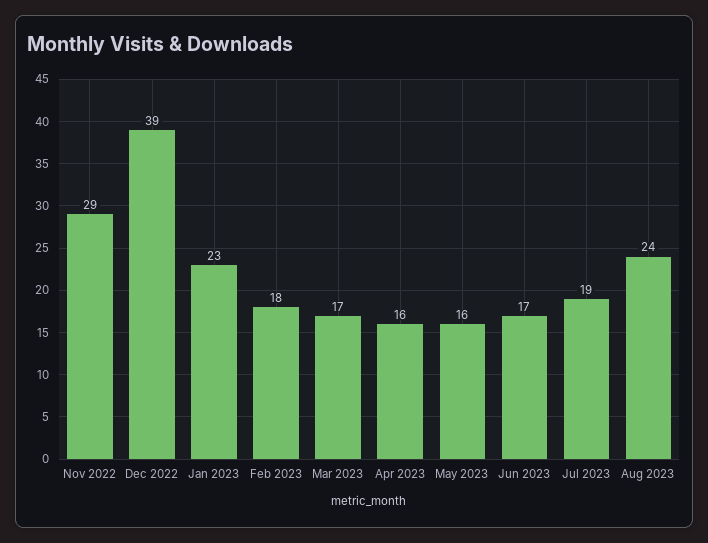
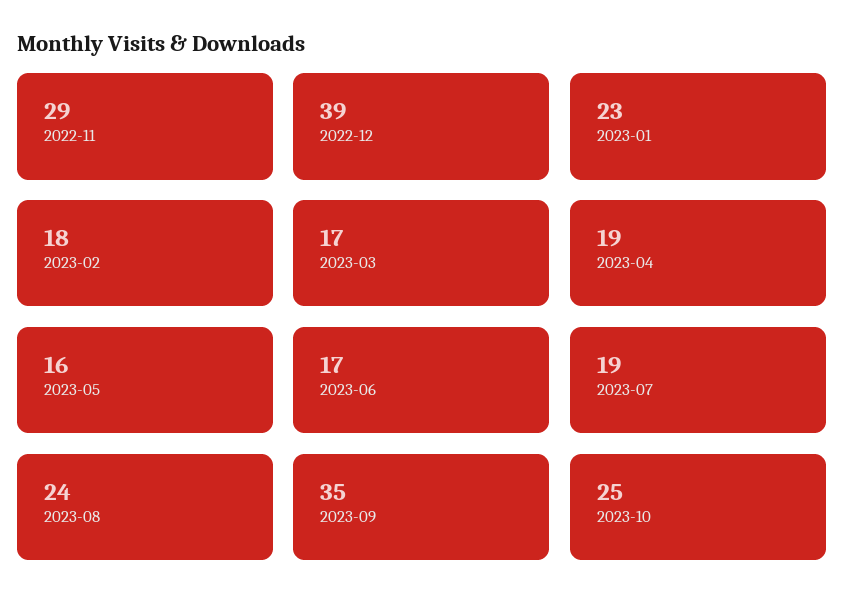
Apr 2023: 16 -> 19
2023-09: none -> 35
2023-10: none -> 25

